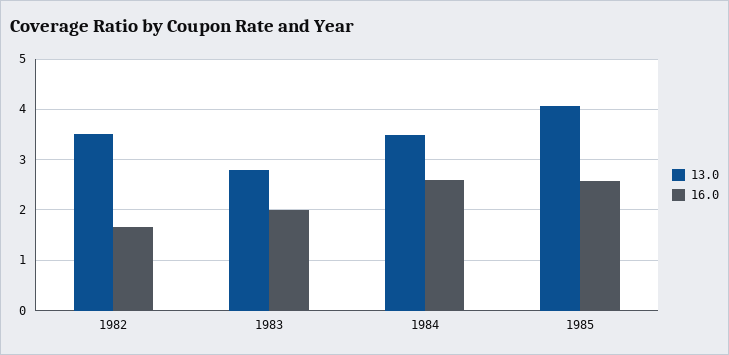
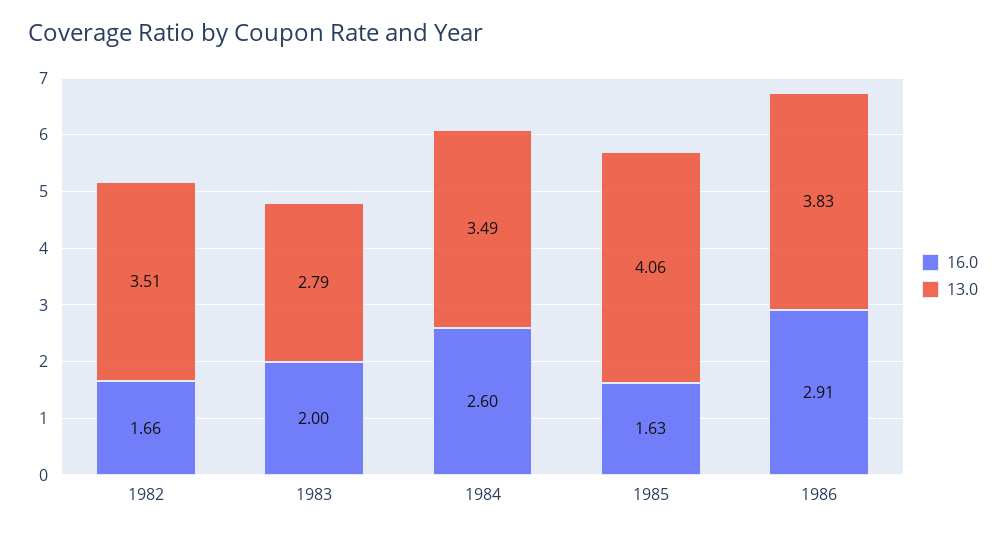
16.0, 1985: 2.6 -> 1.63
16.0, 1986: none -> 2.91
13.0, 1986: none -> 3.83

